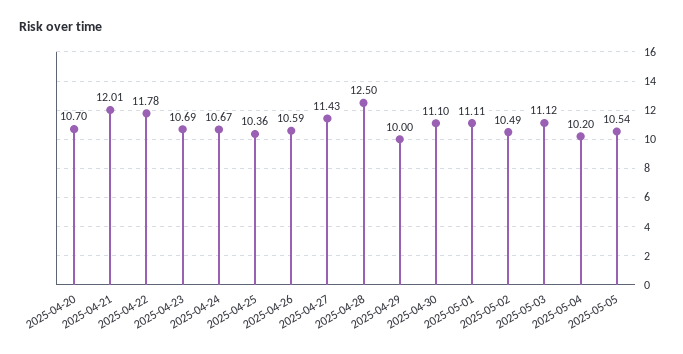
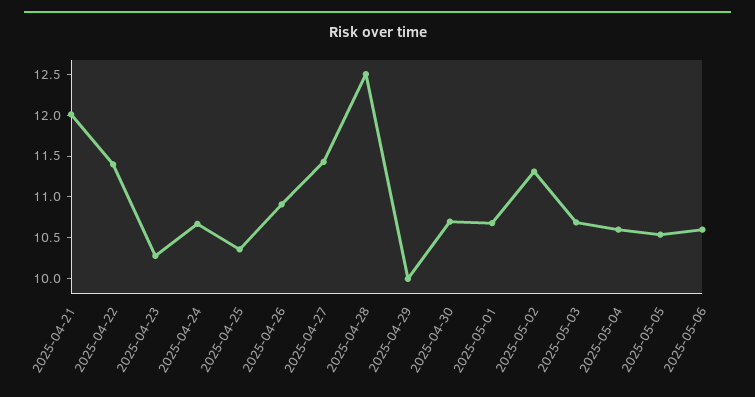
2025-04-20: 10.7 -> none
2025-04-22: 11.78 -> 11.4
2025-04-23: 10.69 -> 10.3
2025-04-26: 10.59 -> 10.9
2025-04-30: 11.1 -> 10.7
2025-05-01: 11.11 -> 10.7
2025-05-02: 10.49 -> 11.3
2025-05-03: 11.12 -> 10.7
2025-05-04: 10.2 -> 10.6
2025-05-06: none -> 10.6

